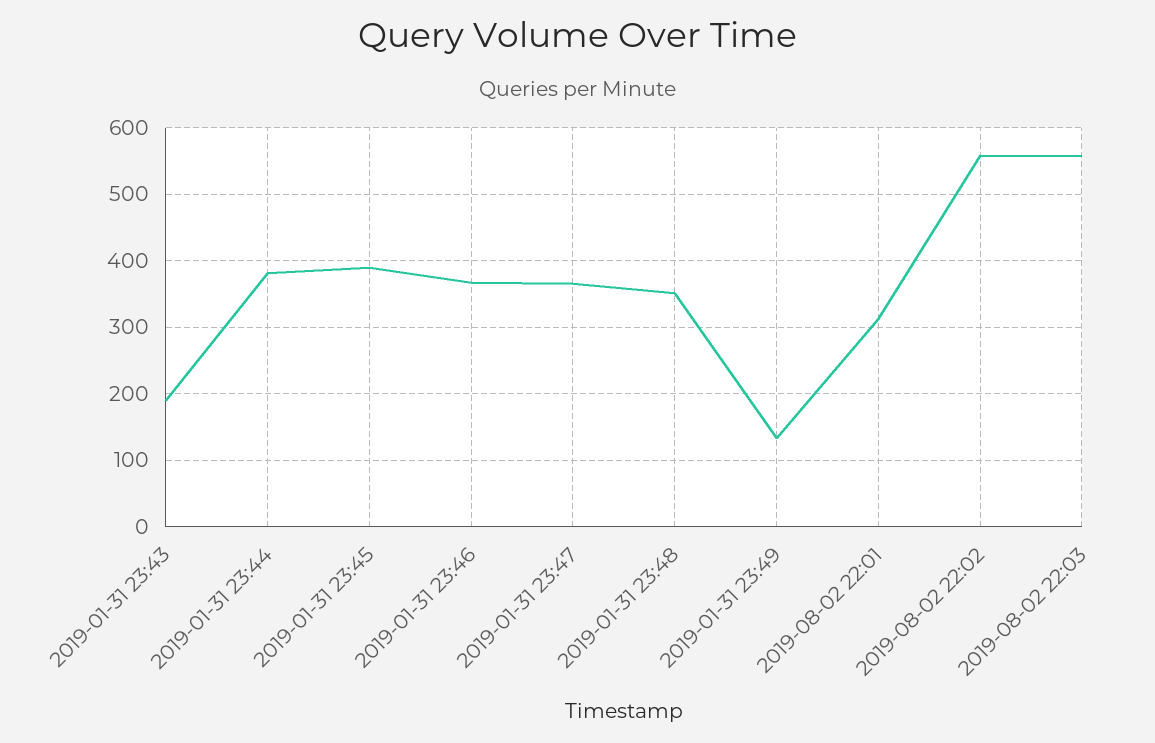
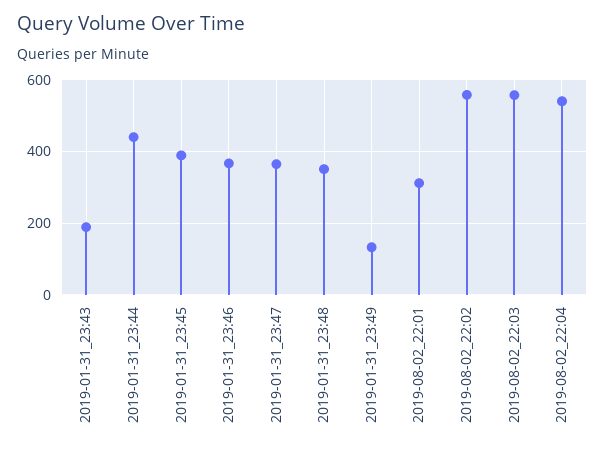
2019-01-31 23:44: 380 -> 440
2019-08-02_22:04: none -> 540

